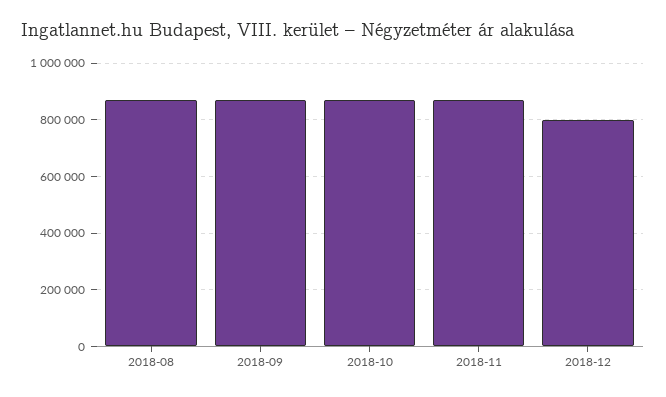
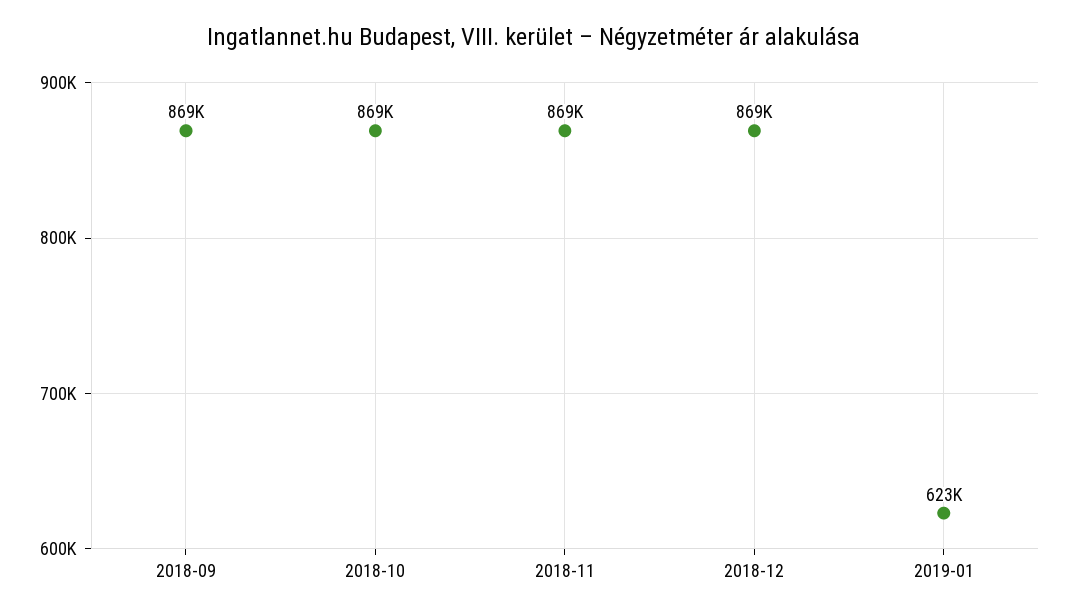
2018-08: 875000 -> none
2018-12: 800000 -> 869000
2019-01: none -> 623000

